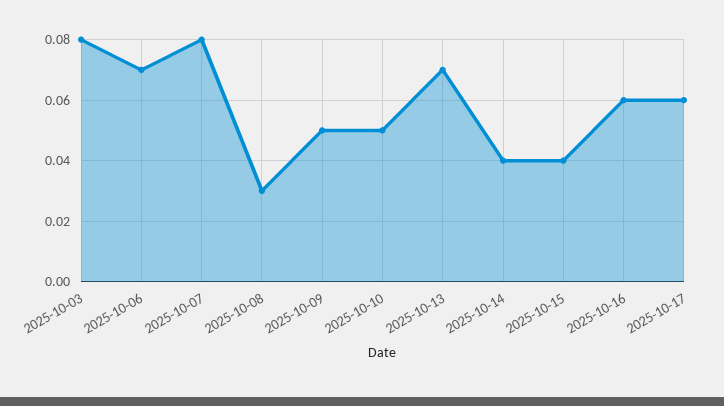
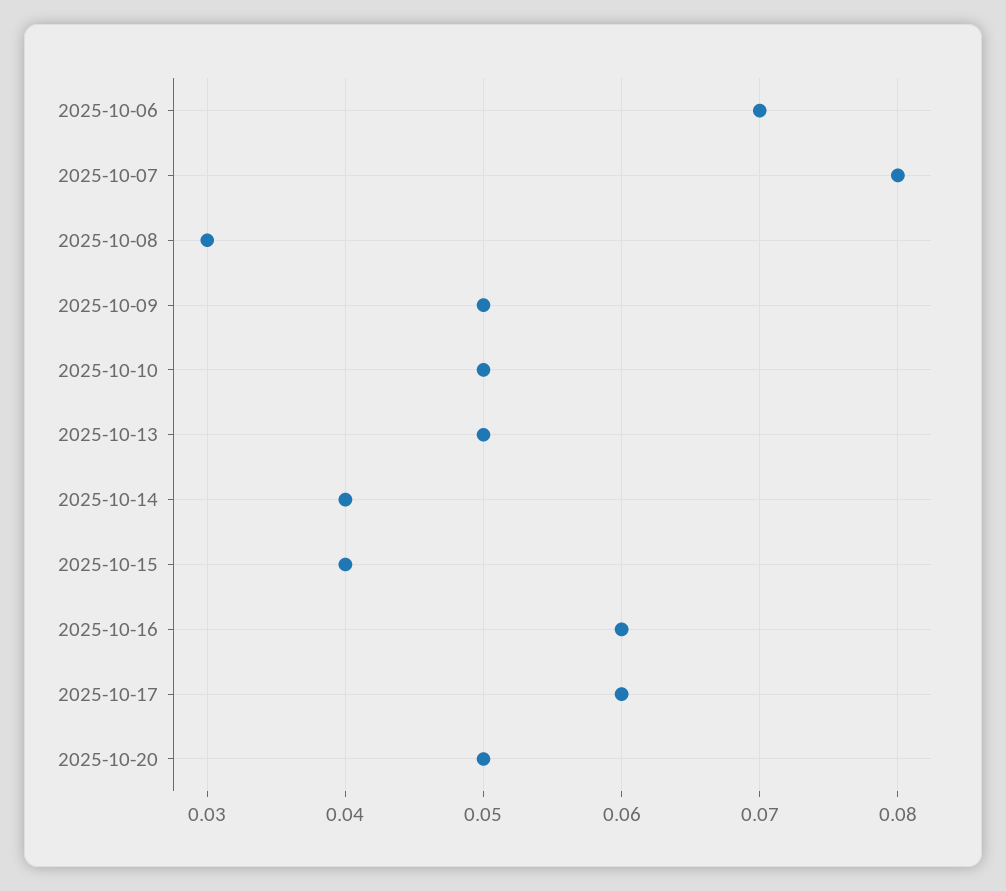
2025-10-03: 0.08 -> none
2025-10-13: 0.07 -> 0.05
2025-10-20: none -> 0.05

